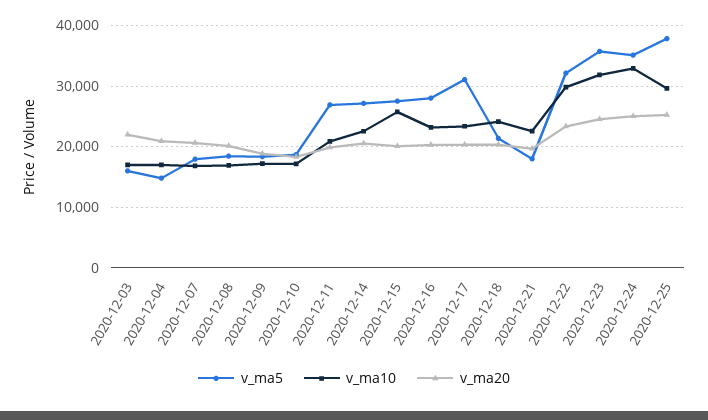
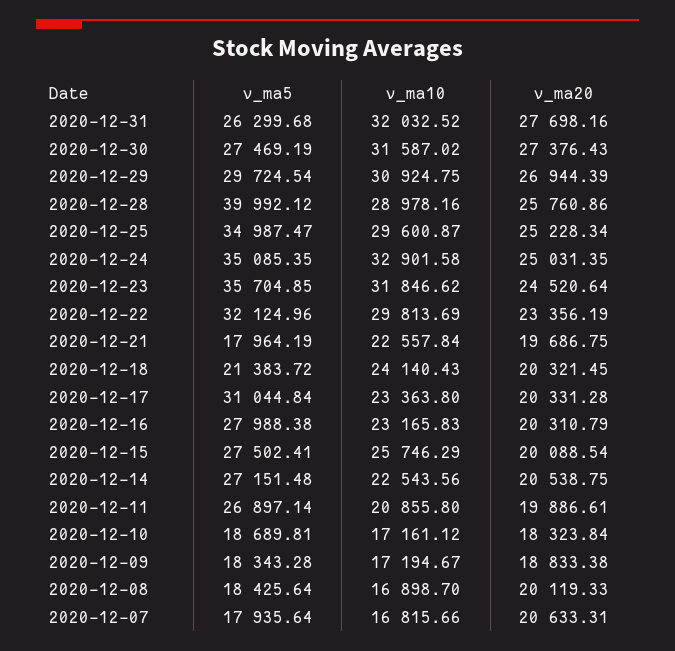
v_ma5, 2020-12-03: 16000 -> none
v_ma10, 2020-12-03: 17000 -> none
v_ma20, 2020-12-03: 22000 -> none
v_ma5, 2020-12-04: 15000 -> none
v_ma10, 2020-12-04: 17000 -> none
v_ma20, 2020-12-04: 21000 -> none
v_ma5, 2020-12-25: 38000 -> 34987.47
v_ma5, 2020-12-31: none -> 26299.68
v_ma10, 2020-12-31: none -> 32032.52
v_ma20, 2020-12-31: none -> 27698.16
v_ma5, 2020-12-30: none -> 27469.19
v_ma10, 2020-12-30: none -> 31587.02
v_ma20, 2020-12-30: none -> 27376.43
v_ma5, 2020-12-29: none -> 29724.54
v_ma10, 2020-12-29: none -> 30924.75
v_ma20, 2020-12-29: none -> 26944.39
v_ma5, 2020-12-28: none -> 39992.12
v_ma10, 2020-12-28: none -> 28978.16
v_ma20, 2020-12-28: none -> 25760.86

